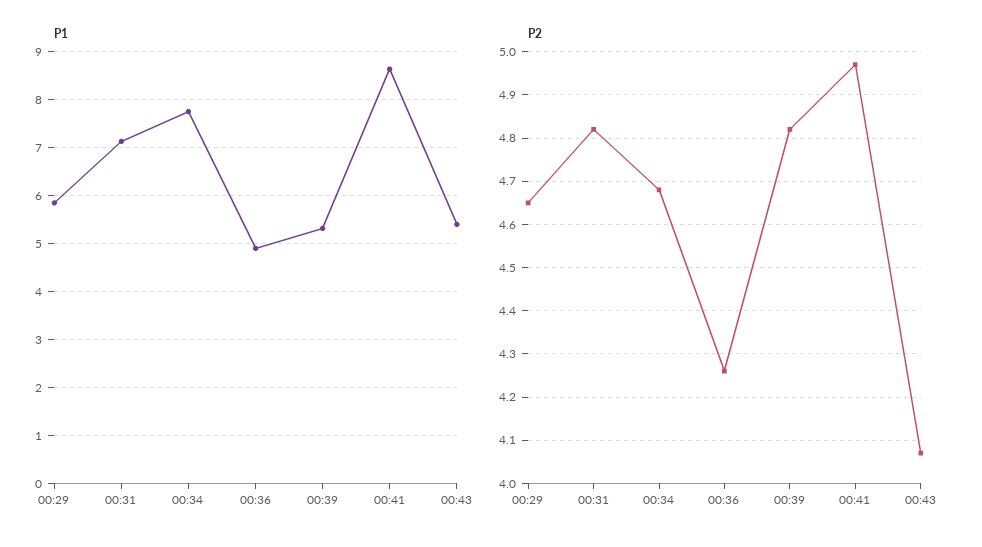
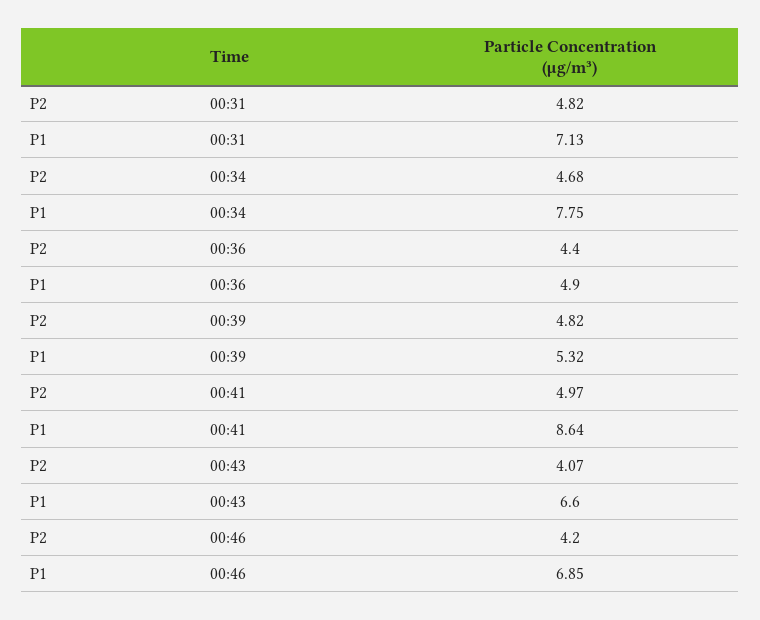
P1, 00:29: 5.8 -> none
P1, 00:43: 5.4 -> 6.6
P2, 00:29: 4.65 -> none
P2, 00:36: 4.25 -> 4.4
P2, 00:46: none -> 4.2
P1, 00:46: none -> 6.85

